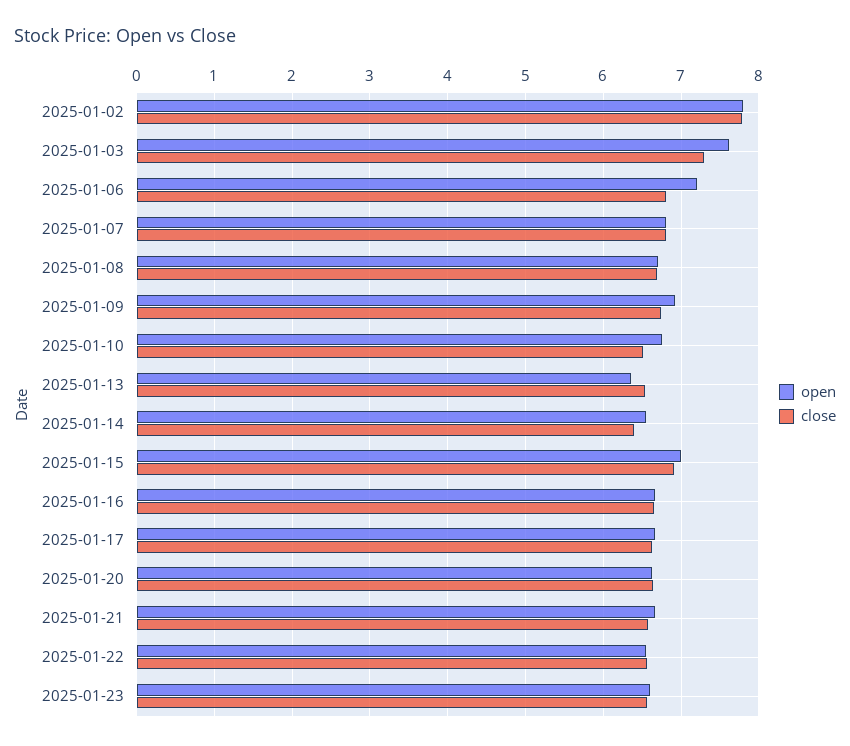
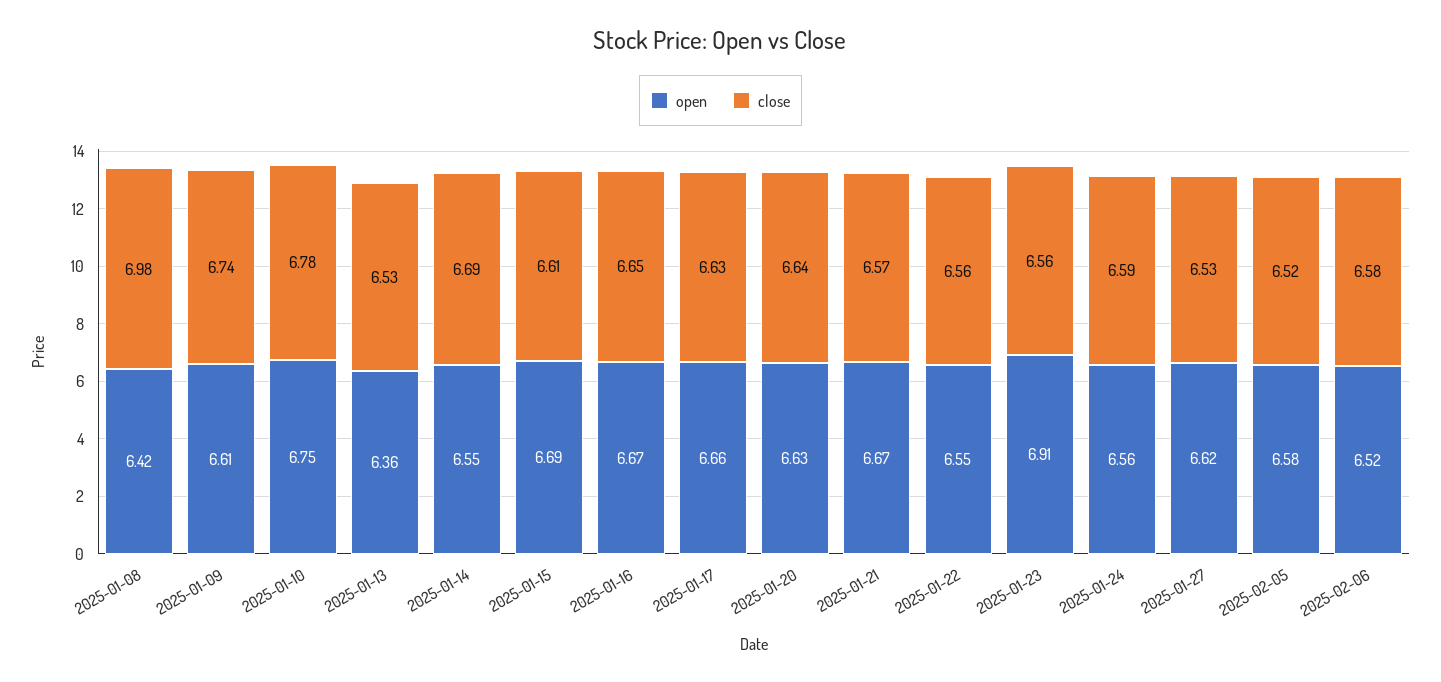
open, 2025-01-02: 7.8 -> none
close, 2025-01-02: 7.8 -> none
open, 2025-01-03: 7.6 -> none
close, 2025-01-03: 7.3 -> none
open, 2025-01-06: 7.2 -> none
close, 2025-01-06: 6.8 -> none
open, 2025-01-07: 6.8 -> none
close, 2025-01-07: 6.8 -> none
open, 2025-01-08: 6.7 -> 6.42
close, 2025-01-08: 6.7 -> 6.98
open, 2025-01-09: 6.9 -> 6.61
close, 2025-01-10: 6.5 -> 6.78
close, 2025-01-14: 6.4 -> 6.69
open, 2025-01-15: 7 -> 6.69
close, 2025-01-15: 6.9 -> 6.61
open, 2025-01-23: 6.6 -> 6.91
open, 2025-01-24: none -> 6.56
close, 2025-01-24: none -> 6.59
open, 2025-01-27: none -> 6.62
close, 2025-01-27: none -> 6.53
open, 2025-02-05: none -> 6.58
close, 2025-02-05: none -> 6.52
open, 2025-02-06: none -> 6.52
close, 2025-02-06: none -> 6.58

